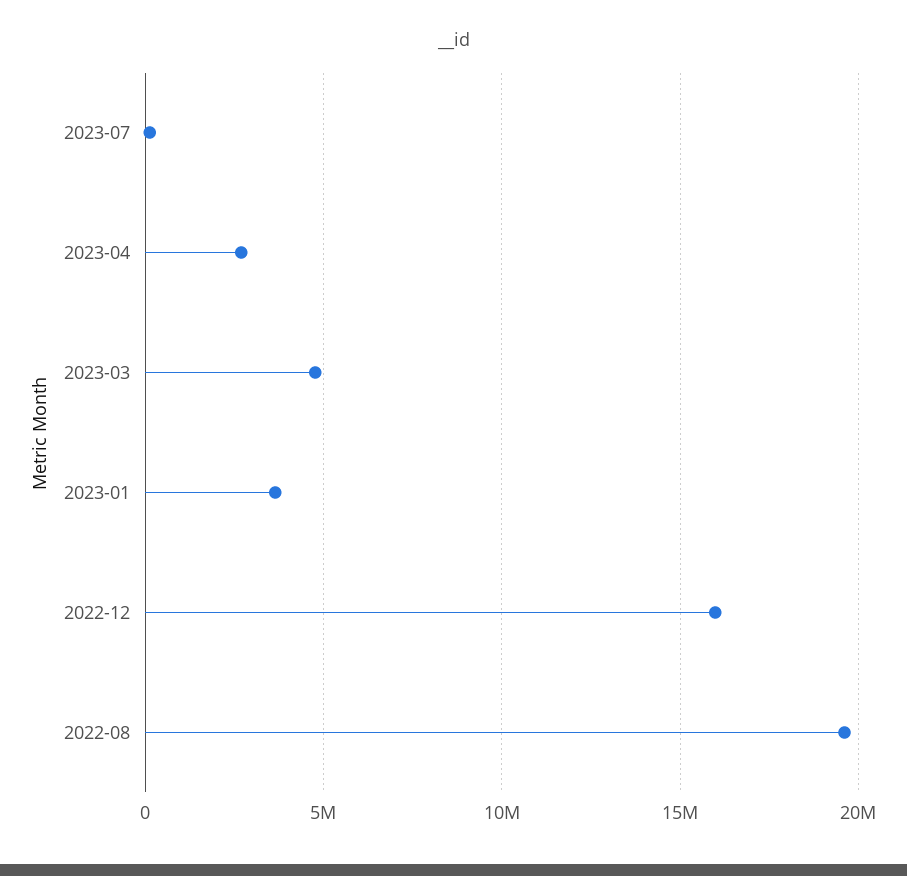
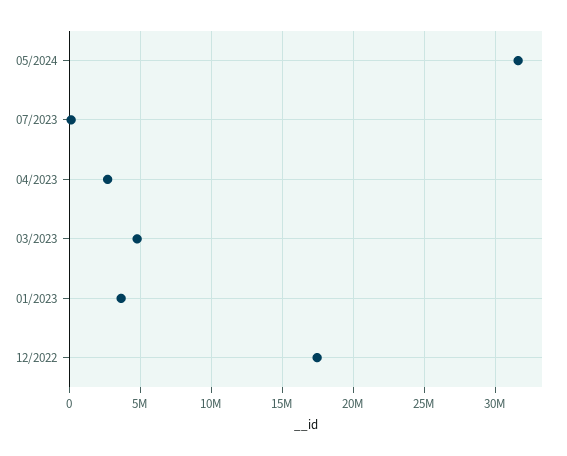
2022-12: 16000000 -> 17500000
2022-08: 19500000 -> none
05/2024: none -> 31500000

